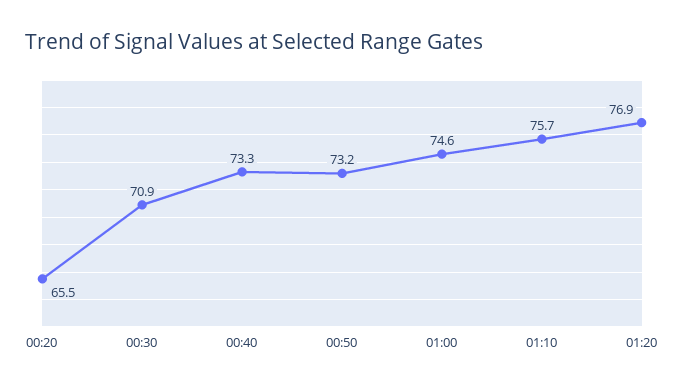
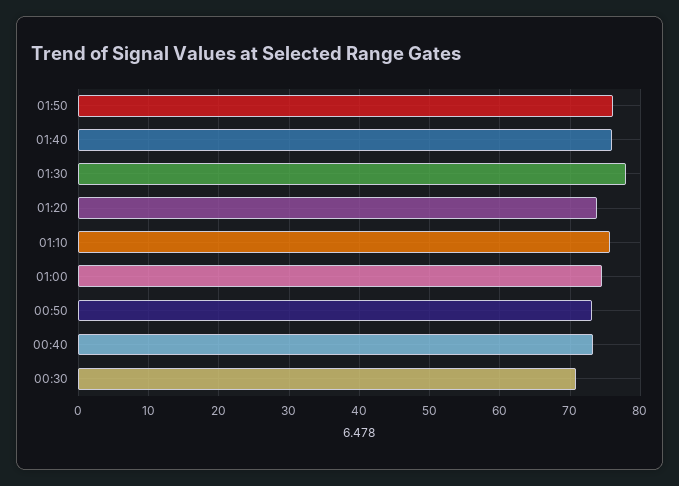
00:20: 65.5 -> none
01:20: 76.9 -> 74
01:50: none -> 76
01:40: none -> 76
01:30: none -> 78

